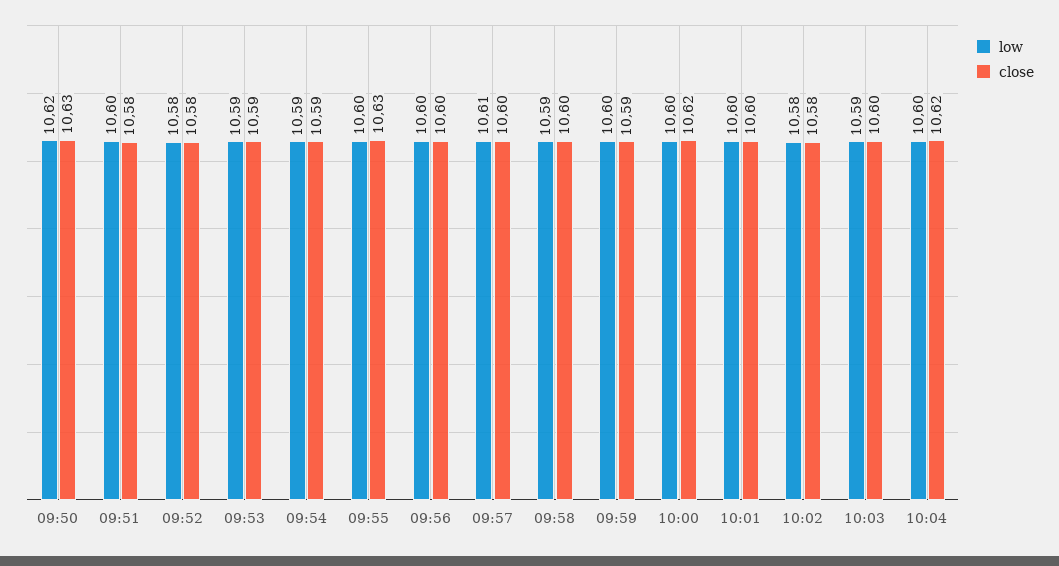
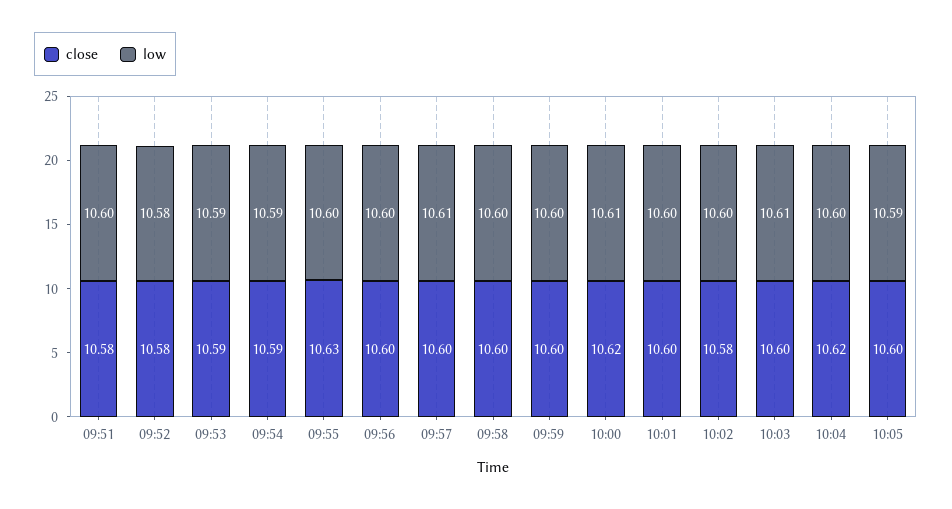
low, 09:50: 10.62 -> none
close, 09:50: 10.63 -> none
low, 09:58: 10.59 -> 10.6
close, 09:59: 10.59 -> 10.6
low, 10:00: 10.6 -> 10.61
low, 10:02: 10.58 -> 10.6
low, 10:03: 10.59 -> 10.61
close, 10:05: none -> 10.6
low, 10:05: none -> 10.59

